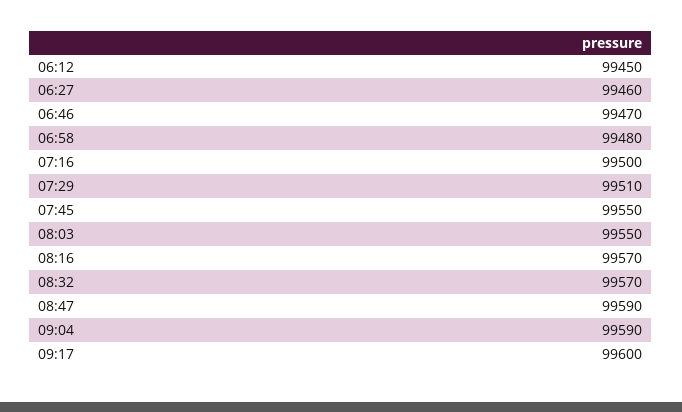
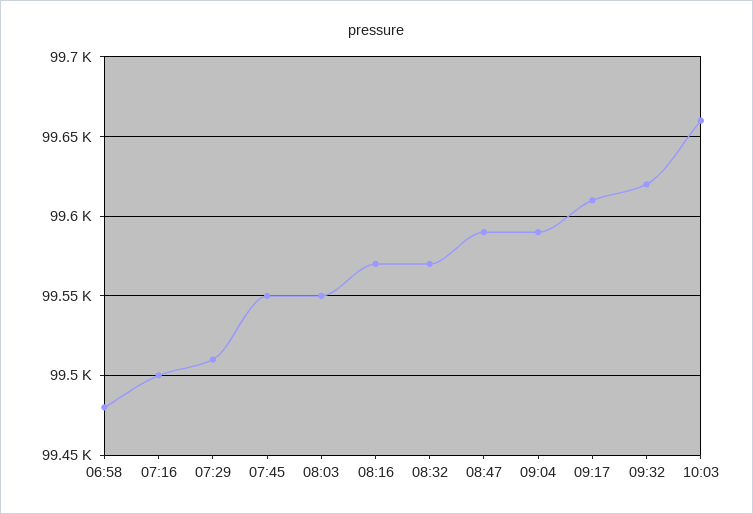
06:12: 99450 -> none
06:27: 99460 -> none
06:46: 99470 -> none
09:17: 99600 -> 99610
09:32: none -> 99620
10:03: none -> 99660

